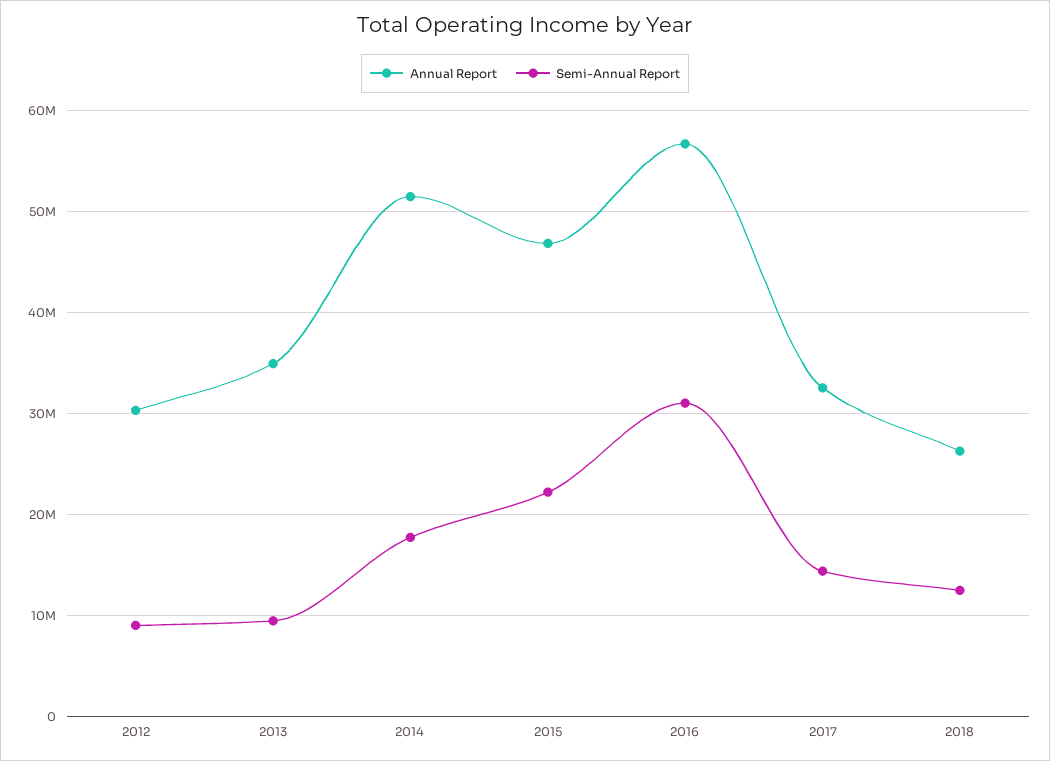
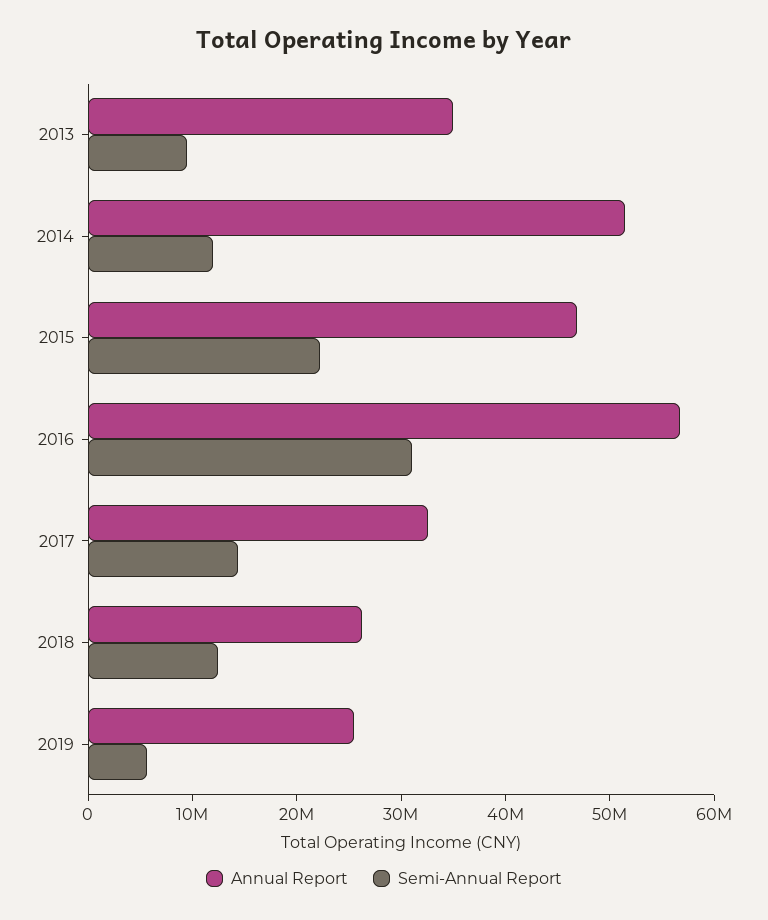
Annual Report, 2012: 30000000 -> none
Semi-Annual Report, 2012: 9000000 -> none
Semi-Annual Report, 2014: 18000000 -> 12000000
Annual Report, 2019: none -> 26000000
Semi-Annual Report, 2019: none -> 6000000

